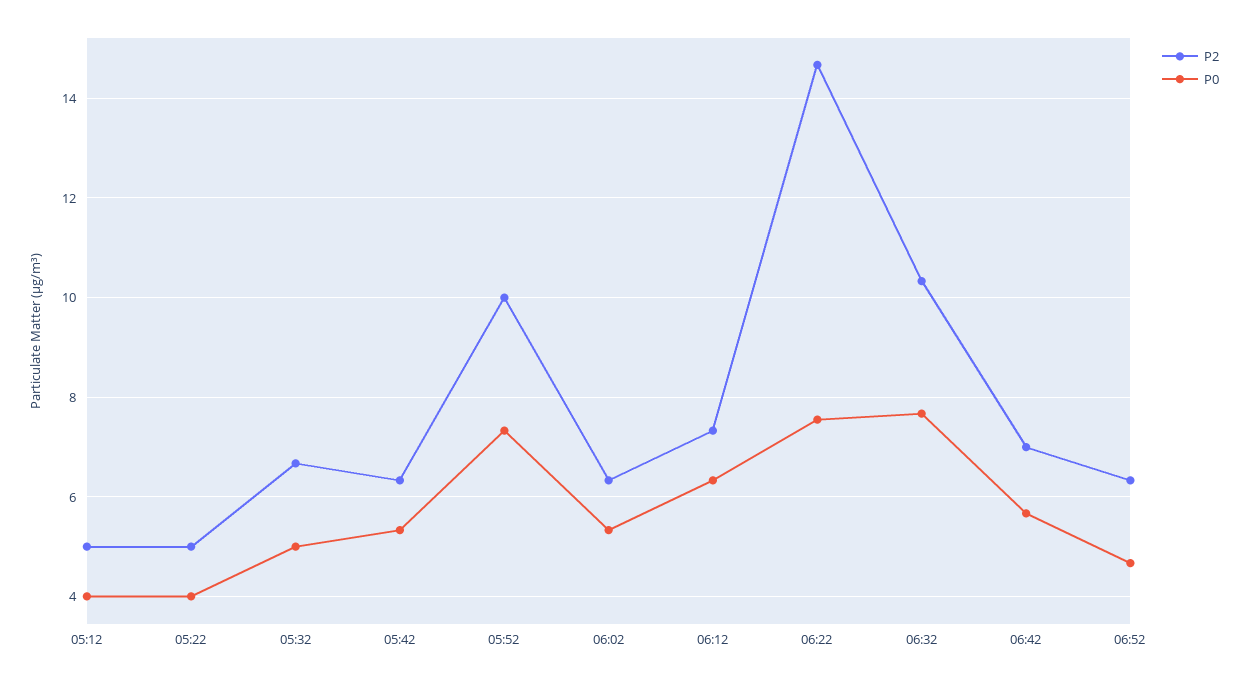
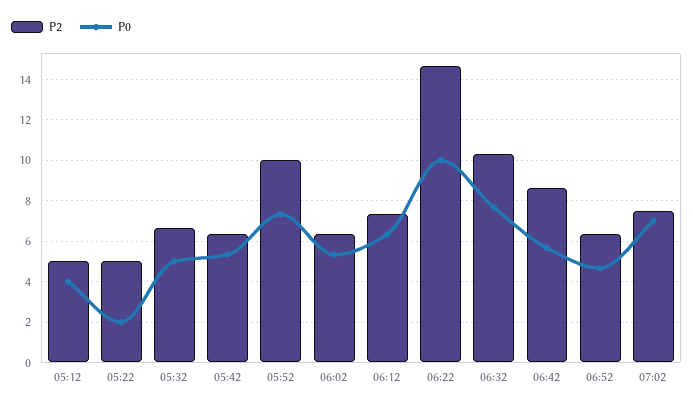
P0, 05:22: 4 -> 2
P0, 06:22: 7.6 -> 10
P2, 06:42: 7 -> 8.5
P2, 07:02: none -> 7.5
P0, 07:02: none -> 7

